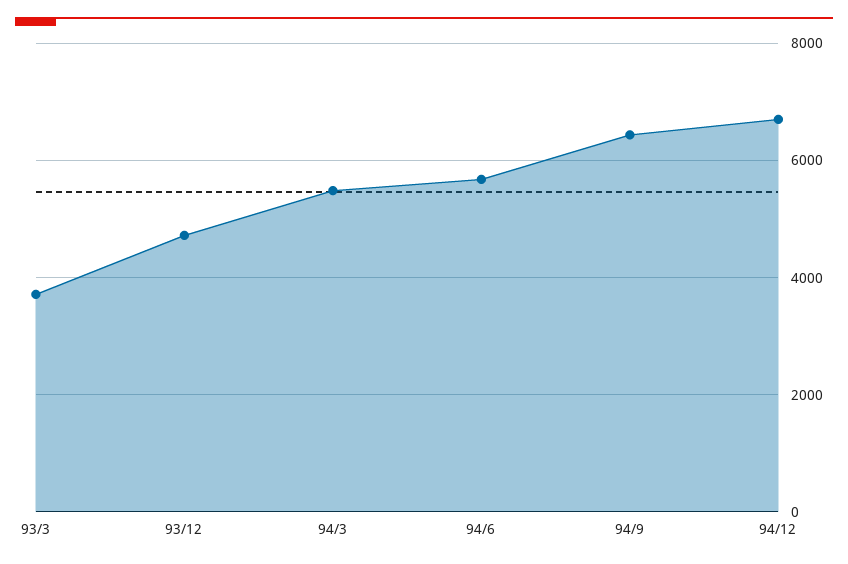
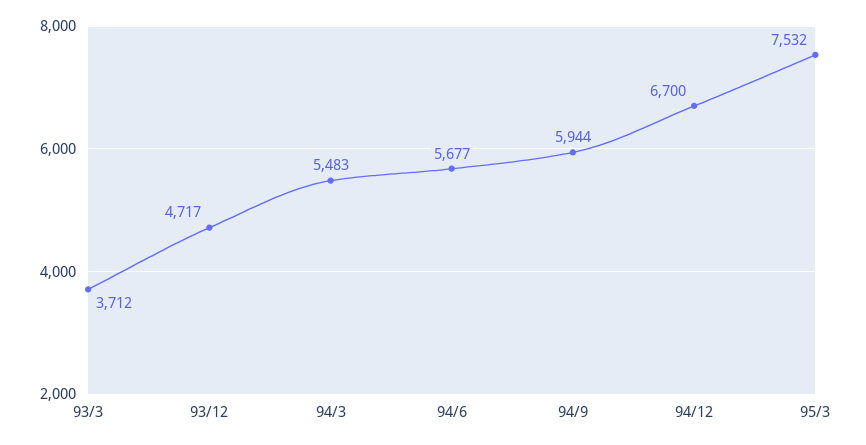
94/9: 6400 -> 5944
95/3: none -> 7532

